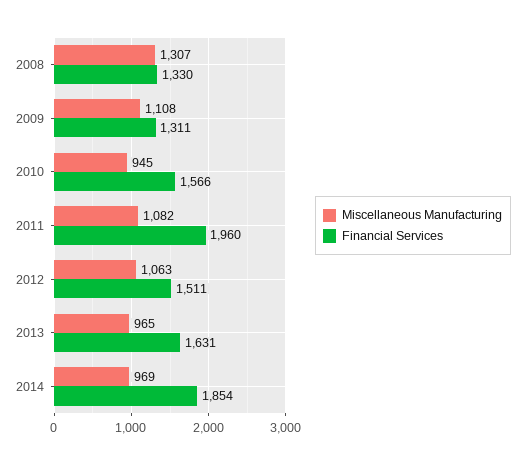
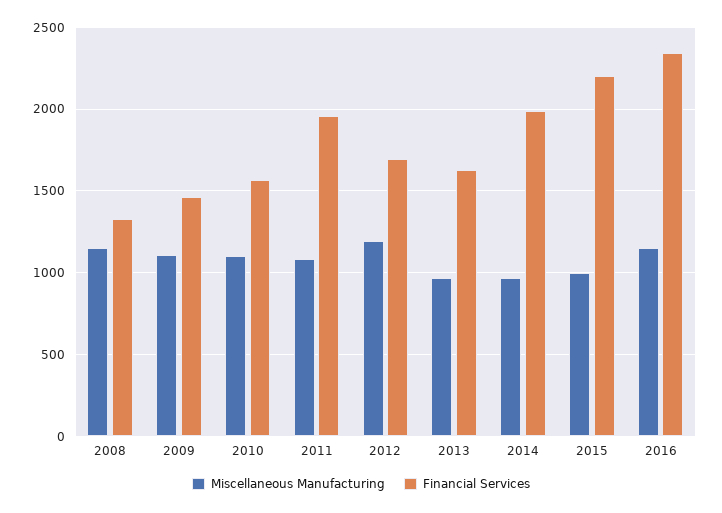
Miscellaneous Manufacturing, 2008: 1307 -> 1150
Financial Services, 2009: 1311 -> 1450
Miscellaneous Manufacturing, 2010: 945 -> 1100
Miscellaneous Manufacturing, 2012: 1063 -> 1200
Financial Services, 2012: 1511 -> 1700
Financial Services, 2014: 1854 -> 2000
Miscellaneous Manufacturing, 2015: none -> 1000
Financial Services, 2015: none -> 2200
Miscellaneous Manufacturing, 2016: none -> 1150
Financial Services, 2016: none -> 2350

